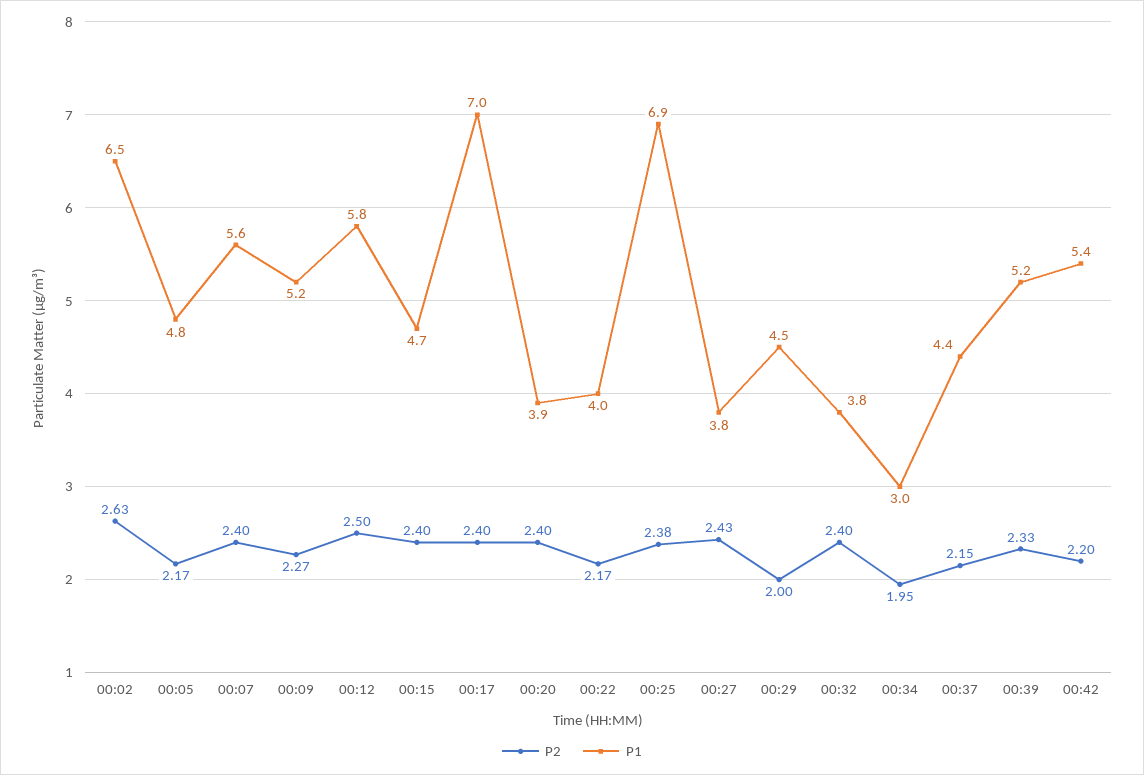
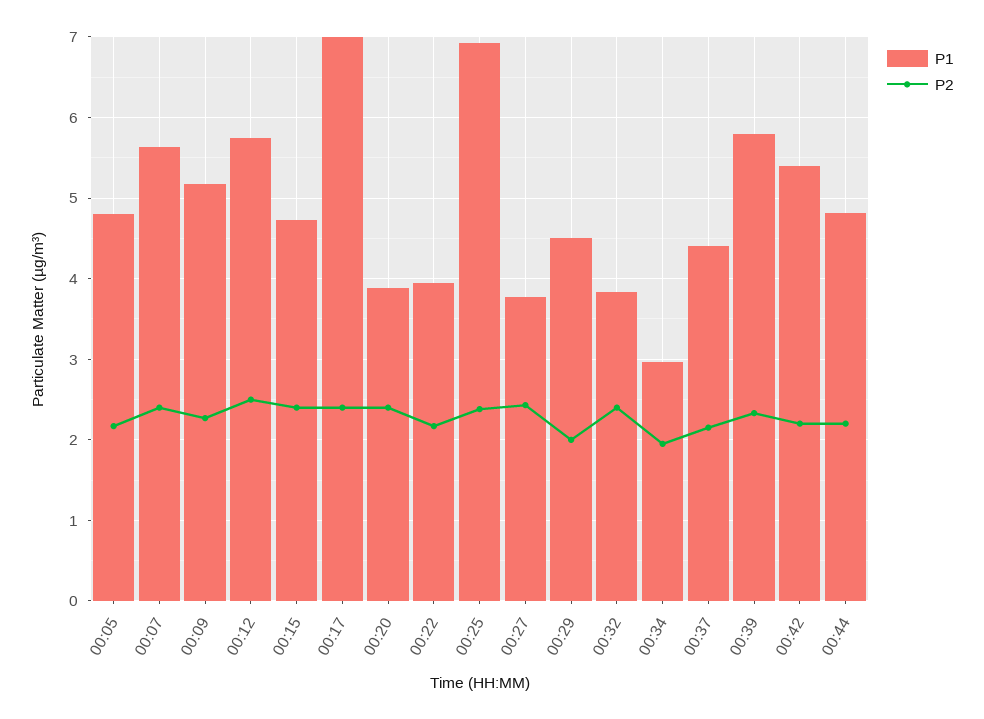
P2, 00:02: 2.63 -> none
P1, 00:02: 6.5 -> none
P1, 00:39: 5.2 -> 5.8
P1, 00:44: none -> 4.8
P2, 00:44: none -> 2.2

